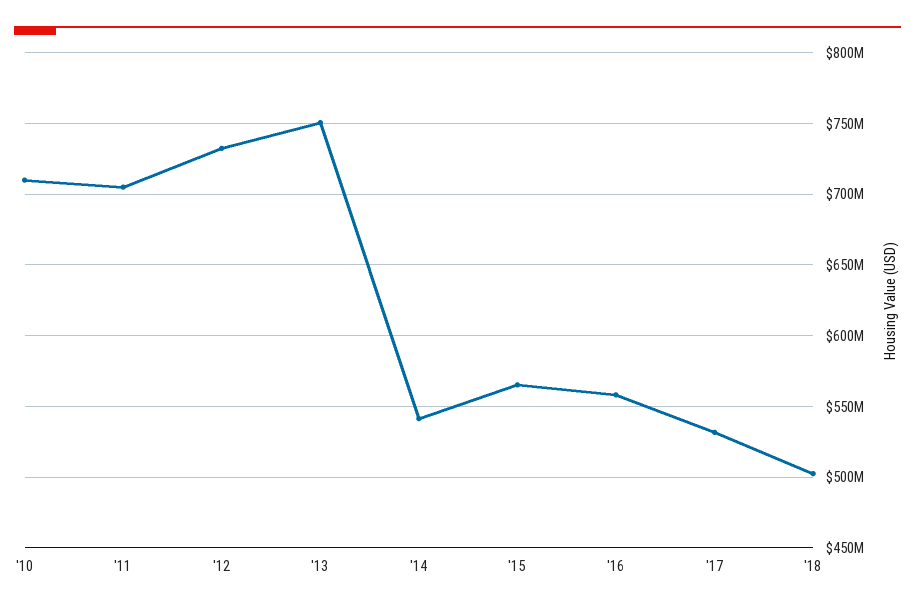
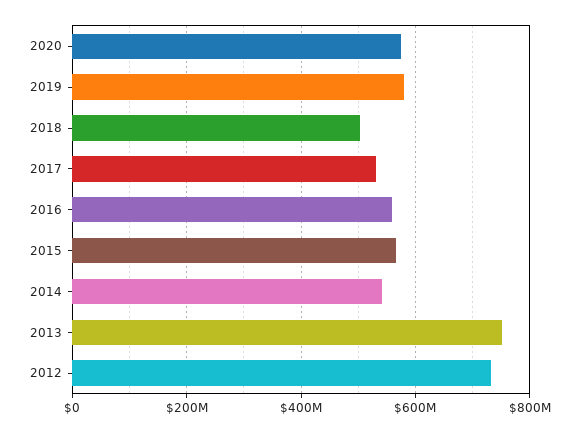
'10: 710000000 -> none
'11: 705000000 -> none
2020: none -> 580000000
2019: none -> 580000000

